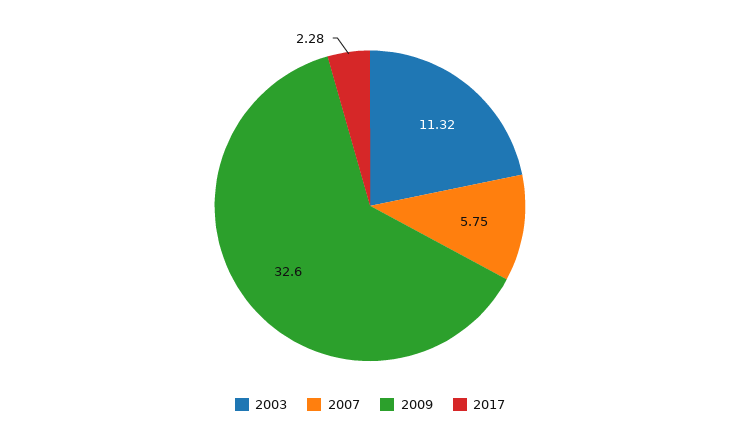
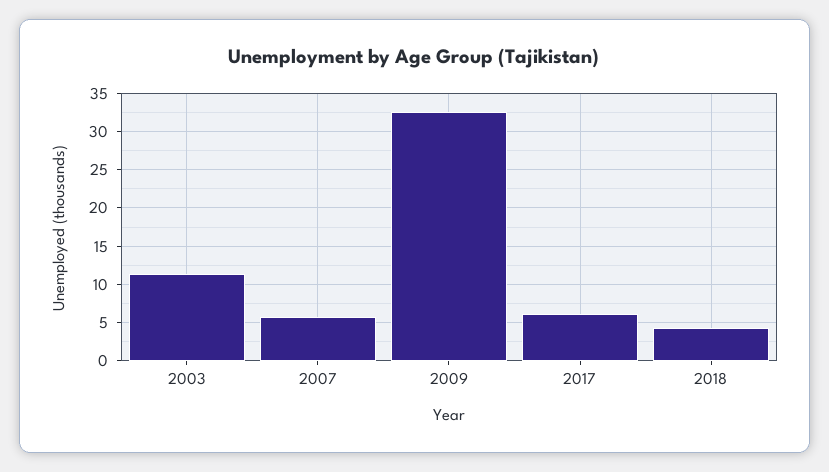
2017: 2.28 -> 6
2018: none -> 4

